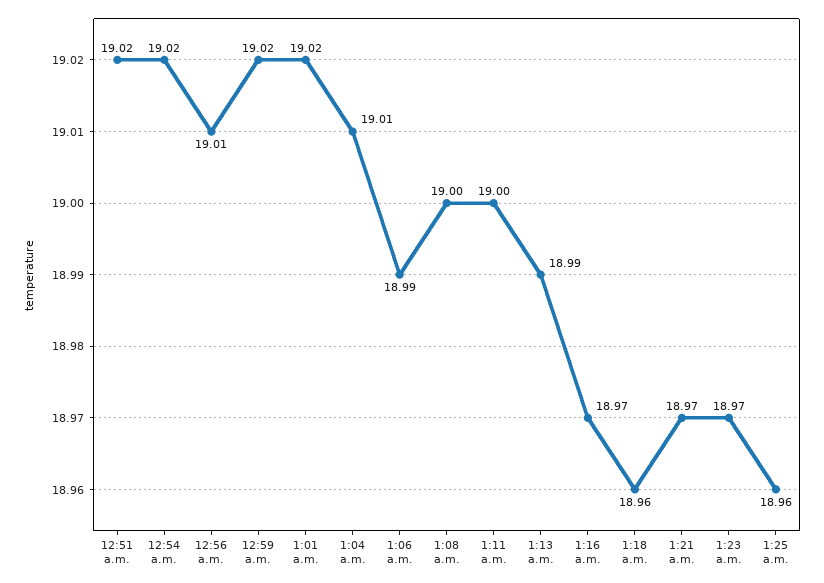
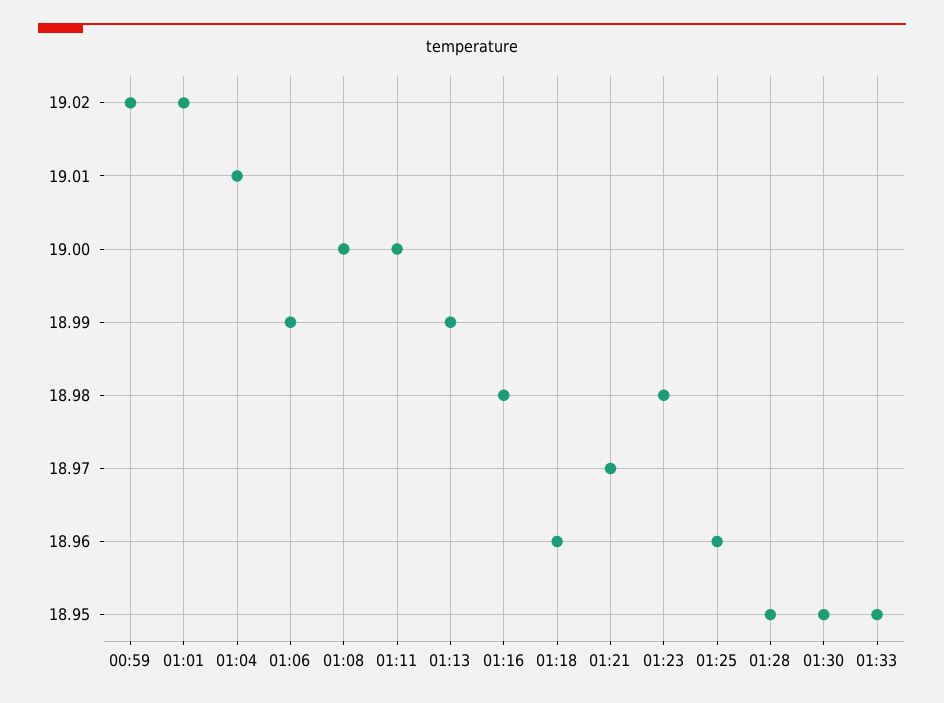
12:51 a.m.: 19.02 -> none
12:54 a.m.: 19.02 -> none
12:56 a.m.: 19.01 -> none
1:16 a.m.: 18.97 -> 18.98
1:23 a.m.: 18.97 -> 18.98
01:28: none -> 18.95
01:30: none -> 18.95
01:33: none -> 18.95

